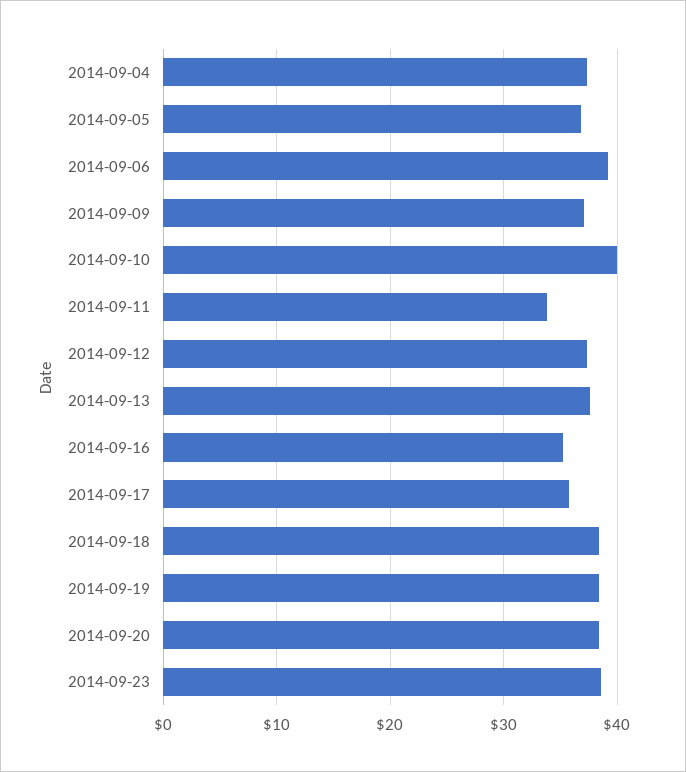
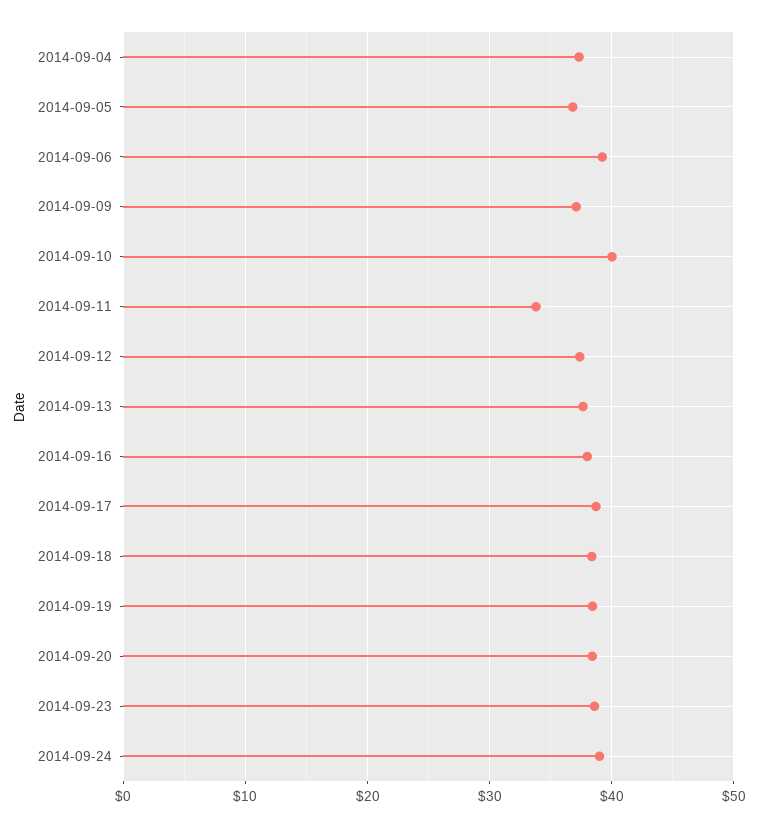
2014-09-16: 35 -> 38
2014-09-17: 36 -> 39
2014-09-24: none -> 39

